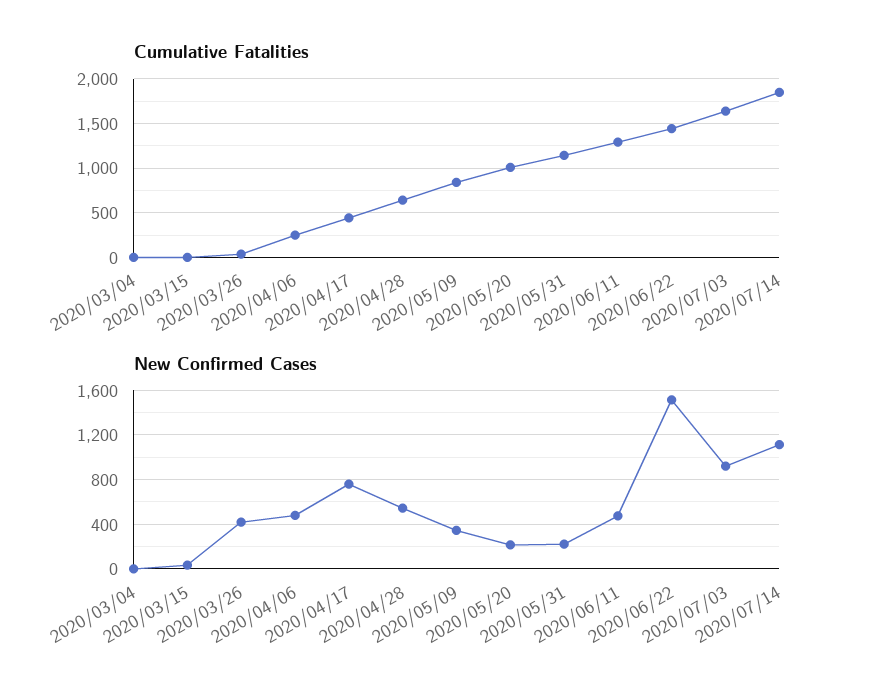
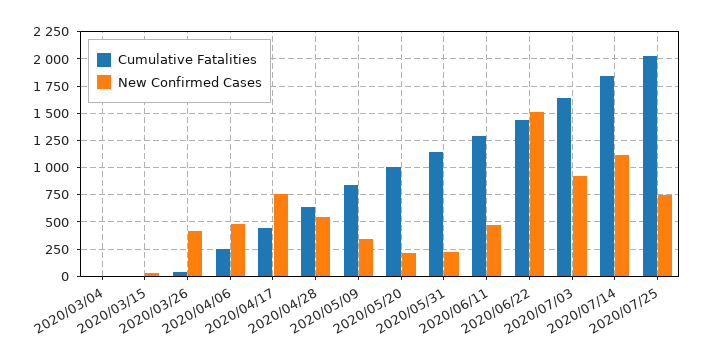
Cumulative Fatalities, 2020/07/25: none -> 2000
New Confirmed Cases, 2020/07/25: none -> 750

